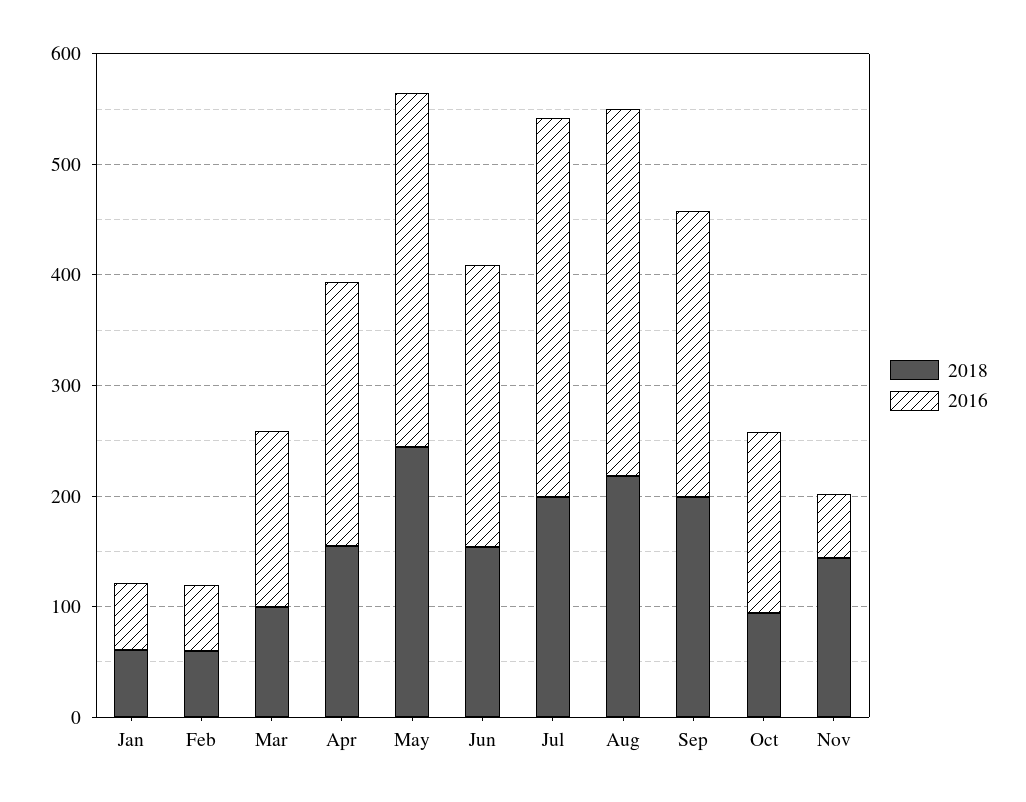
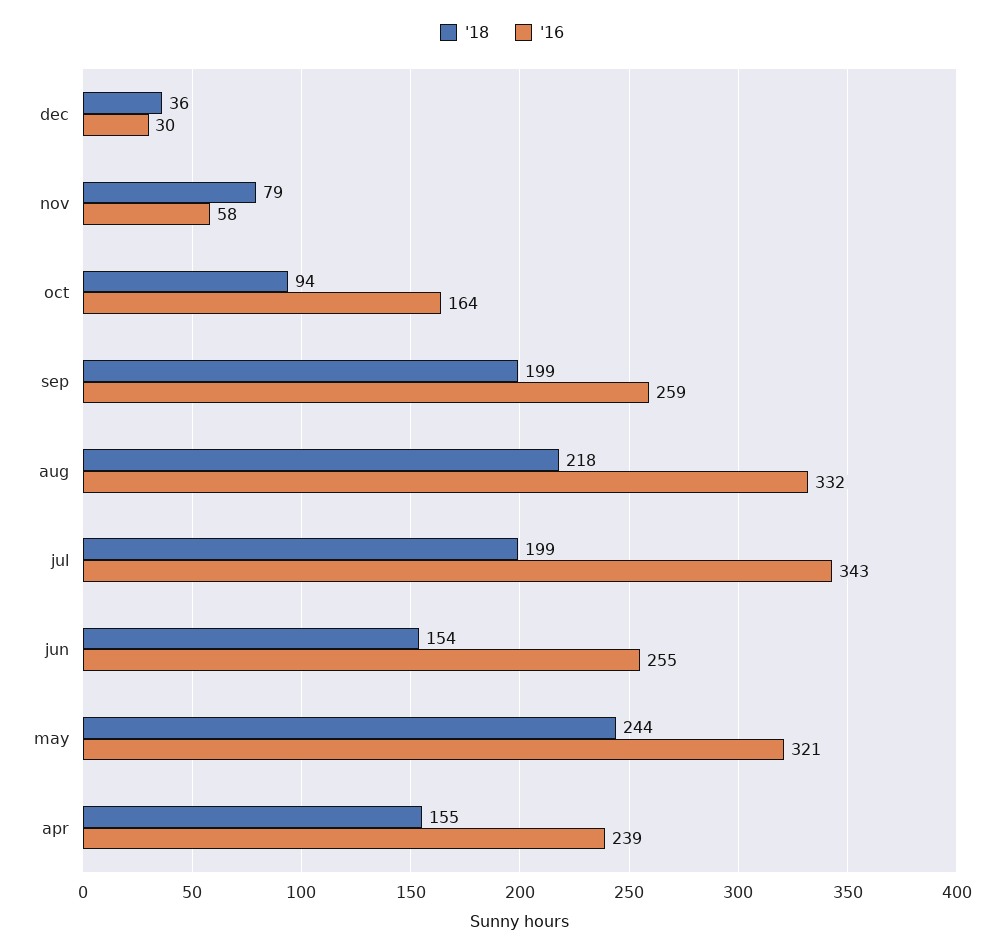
2018, Jan: 60 -> none
2016, Jan: 60 -> none
2018, Feb: 60 -> none
2016, Feb: 60 -> none
2018, Mar: 100 -> none
2016, Mar: 160 -> none
2018, Nov: 140 -> 79
2018, dec: none -> 36
2016, dec: none -> 30

